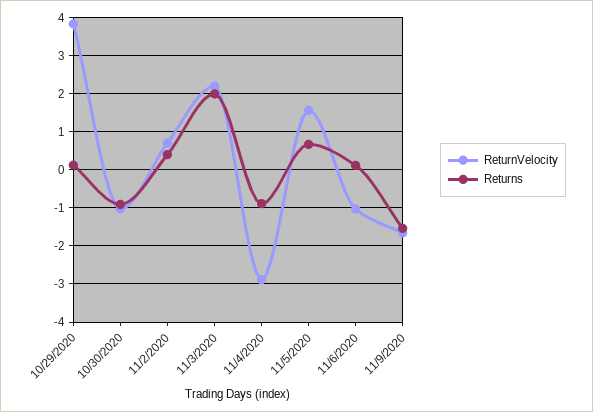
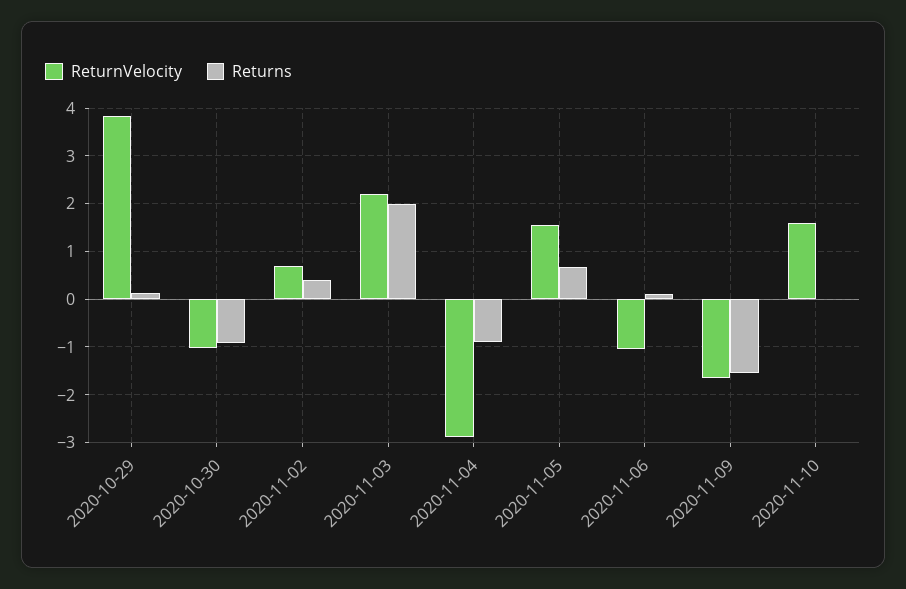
ReturnVelocity, 2020-11-10: none -> 1.6
Returns, 2020-11-10: none -> 0

